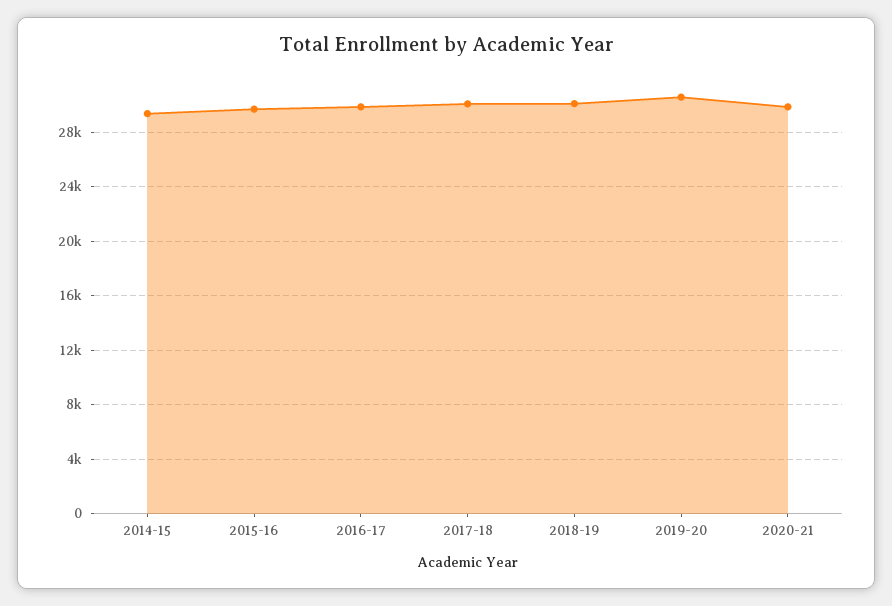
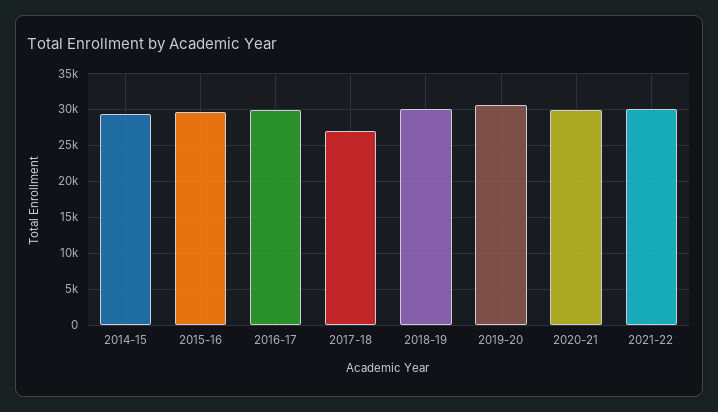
2017-18: 30000 -> 27000
2021-22: none -> 30000

